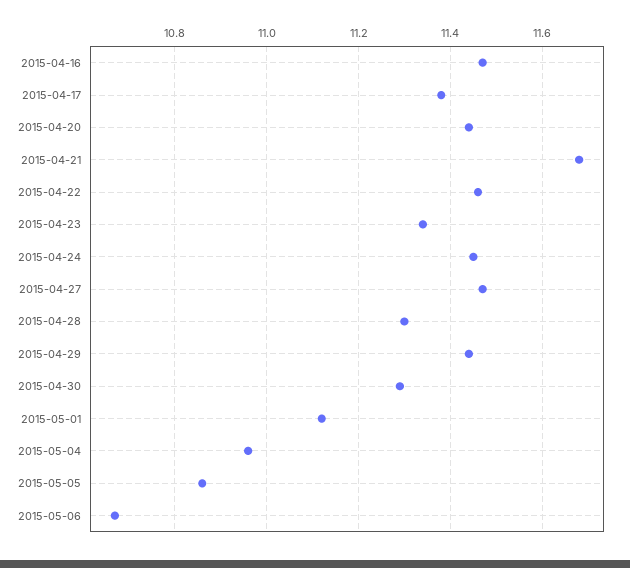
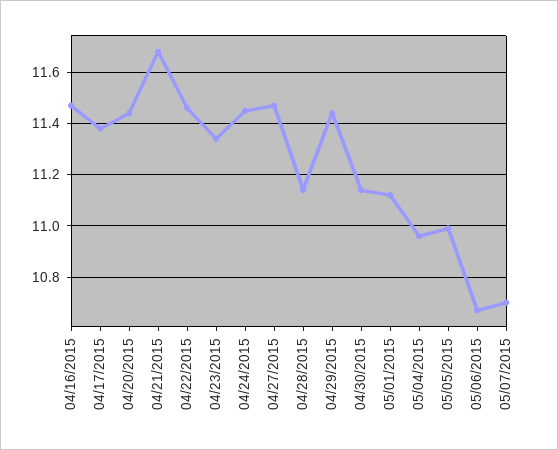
2015-04-28: 11.3 -> 11.15
2015-04-30: 11.3 -> 11.15
2015-05-05: 10.85 -> 11
05/07/2015: none -> 10.7

